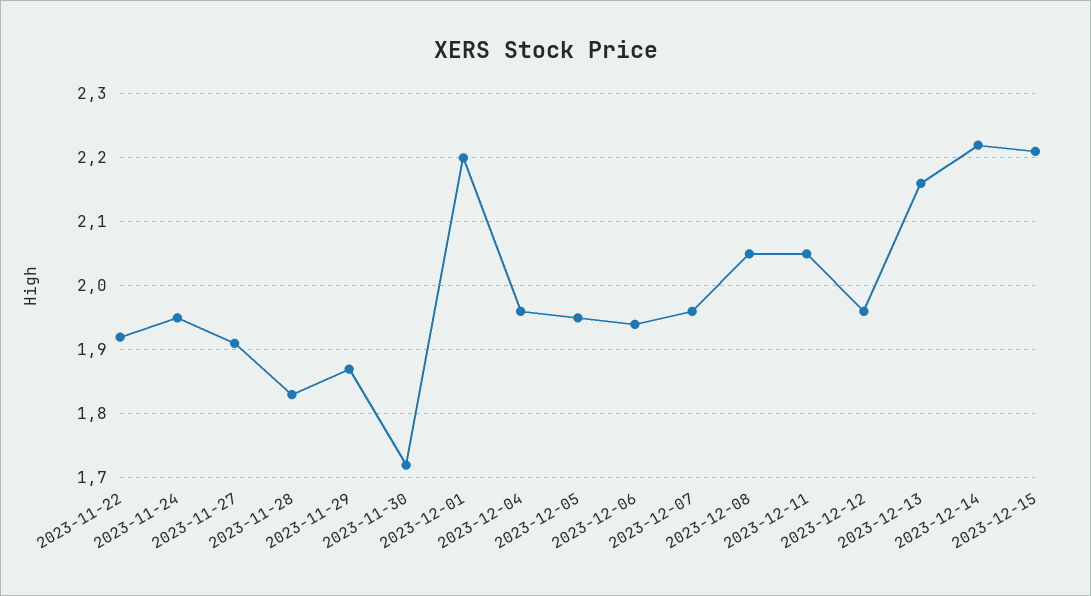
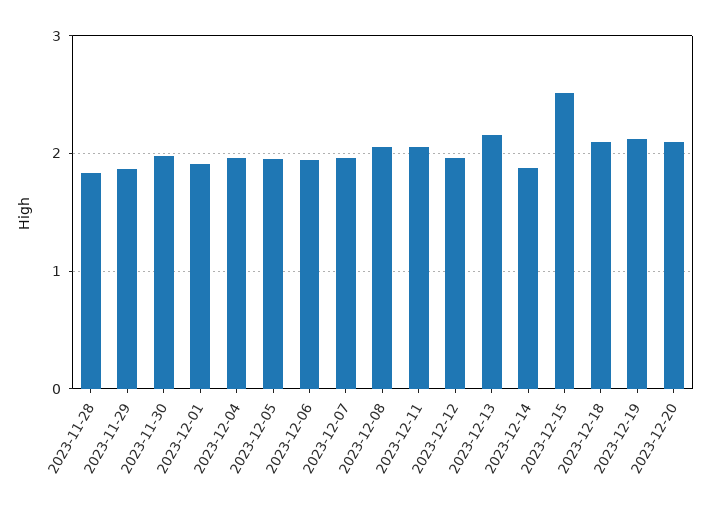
2023-11-22: 1.92 -> none
2023-11-24: 1.95 -> none
2023-11-27: 1.91 -> none
2023-11-30: 1.72 -> 2
2023-12-01: 2.2 -> 1.9
2023-12-14: 2.22 -> 1.9
2023-12-15: 2.21 -> 2.5
2023-12-18: none -> 2.1
2023-12-19: none -> 2.1
2023-12-20: none -> 2.1

